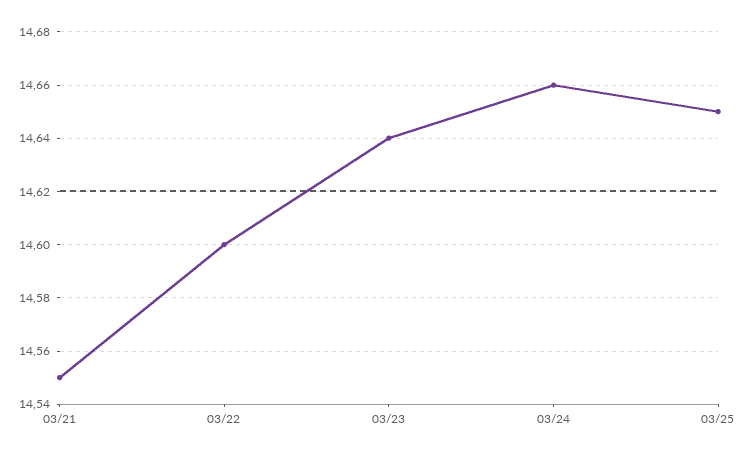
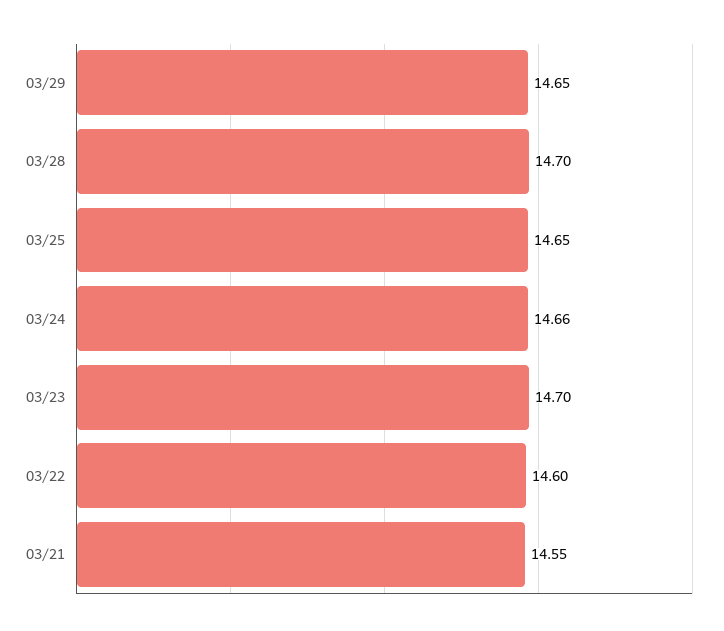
03/23: 14.64 -> 14.7
03/29: none -> 14.65
03/28: none -> 14.7

